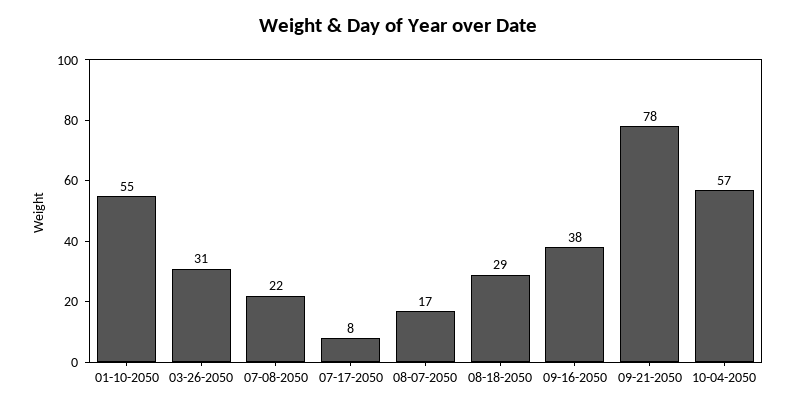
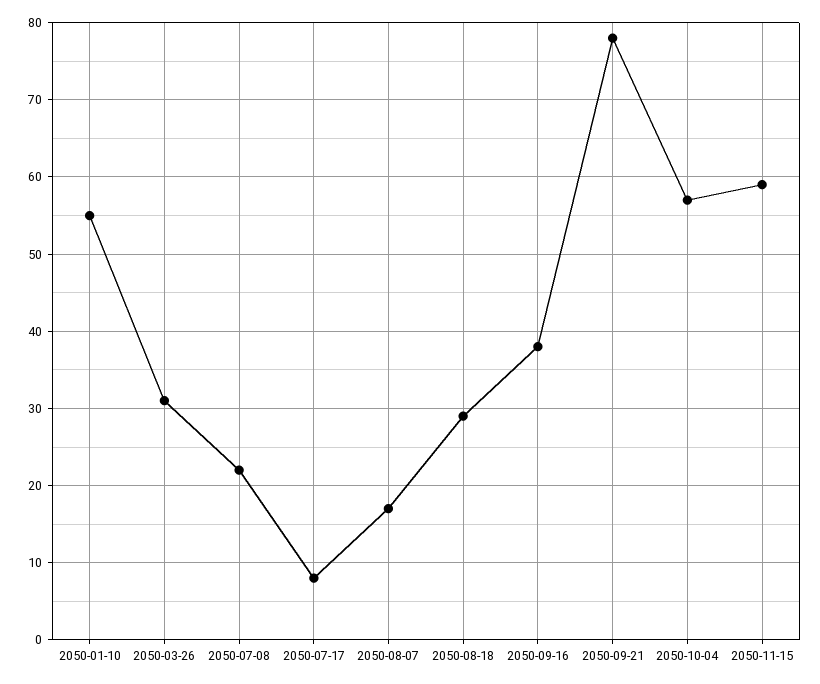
2050-11-15: none -> 59

